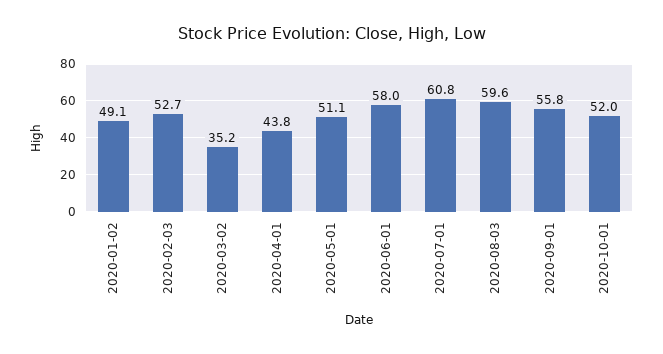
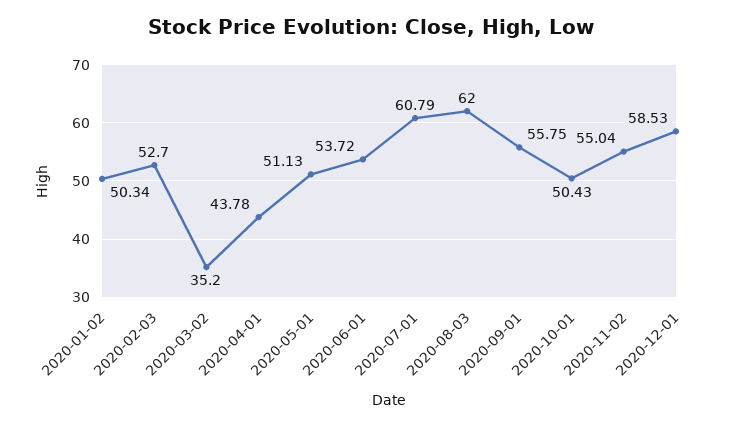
2020-01-02: 49.1 -> 50.34
2020-06-01: 58 -> 53.72
2020-08-03: 59.6 -> 62
2020-10-01: 52 -> 50.43
2020-11-02: none -> 55.04
2020-12-01: none -> 58.53

